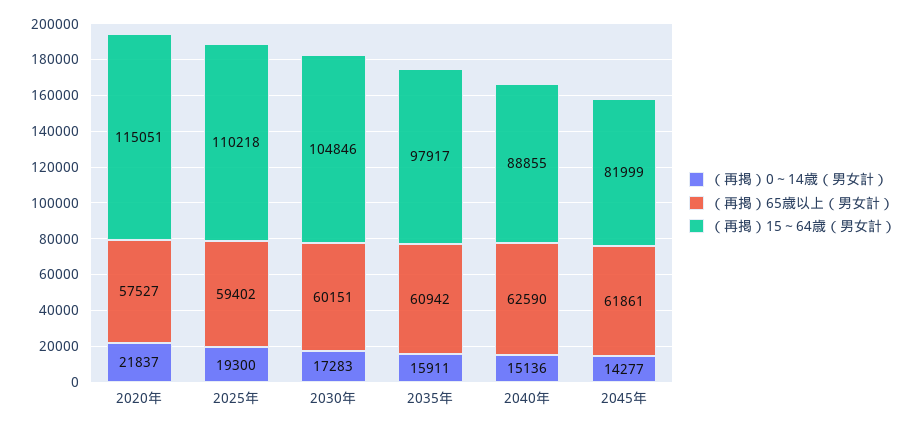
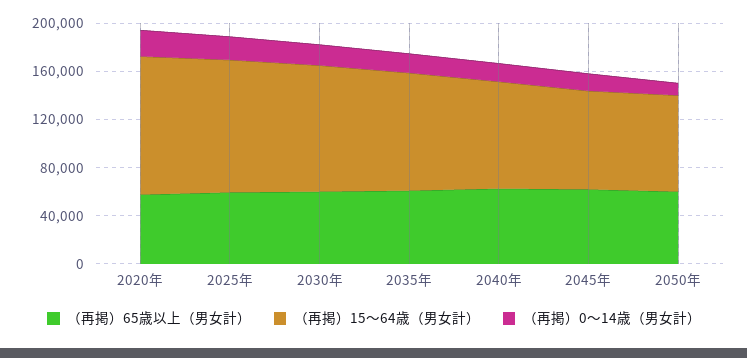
（再掲）65歳以上（男女計）, 2050年: none -> 60000
（再掲）15～64歳（男女計）, 2050年: none -> 80000
（再掲）0～14歳（男女計）, 2050年: none -> 10000

